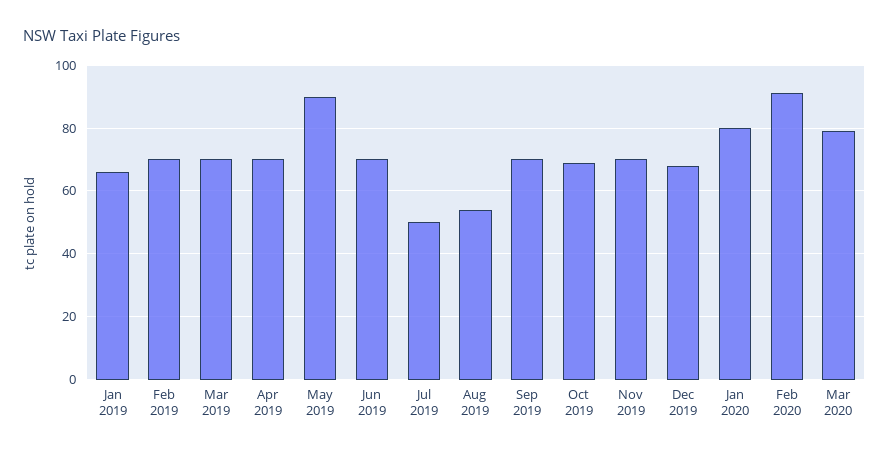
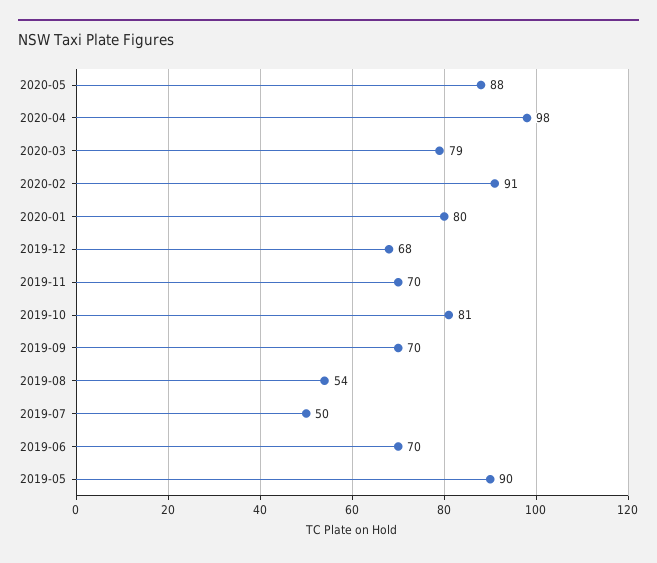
Jan 2019: 65 -> none
Feb 2019: 70 -> none
Mar 2019: 70 -> none
Apr 2019: 70 -> none
Oct 2019: 70 -> 81
2020-05: none -> 88
2020-04: none -> 98

